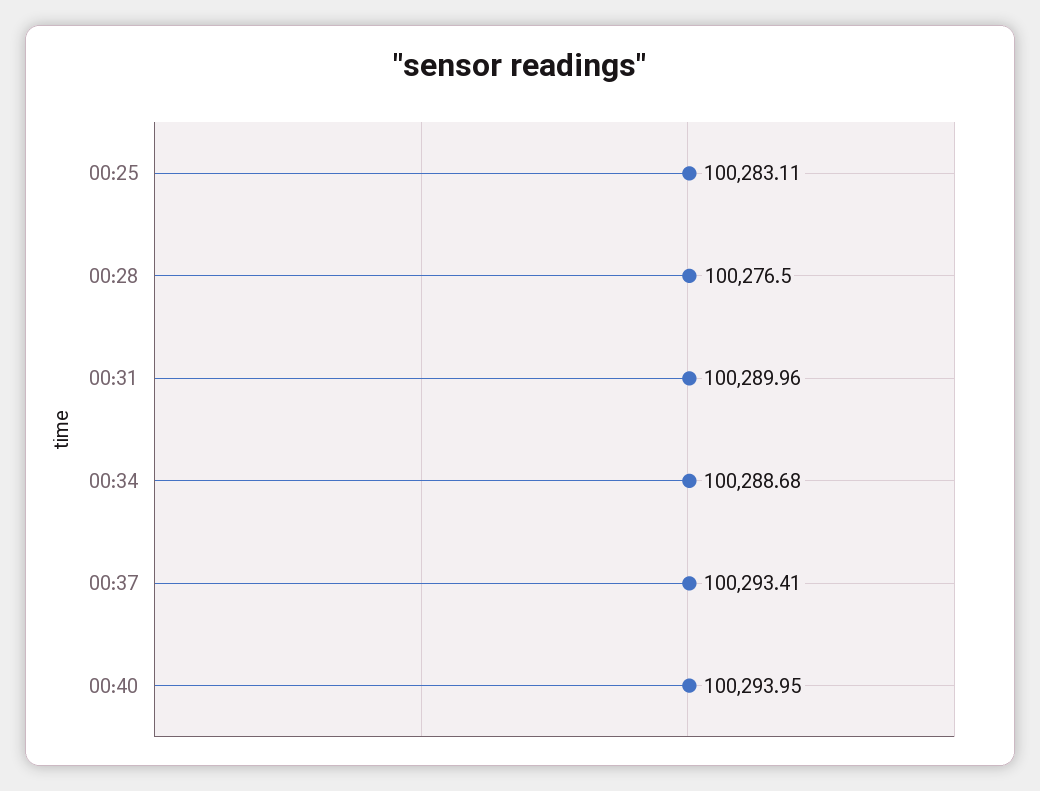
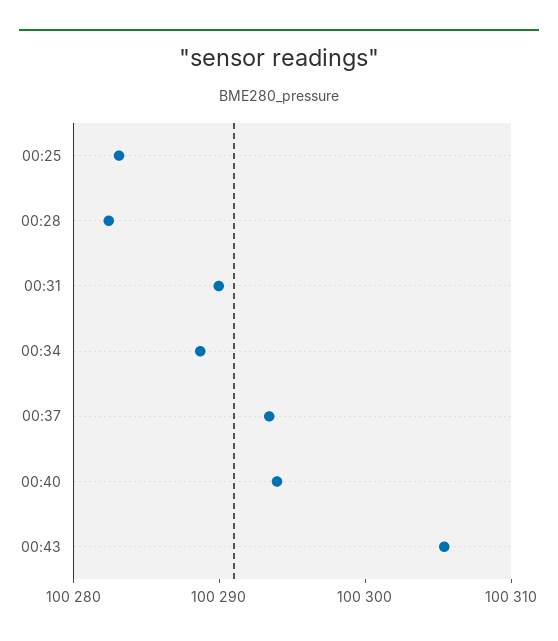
00:28: 100276.5 -> 100282
00:43: none -> 100306

